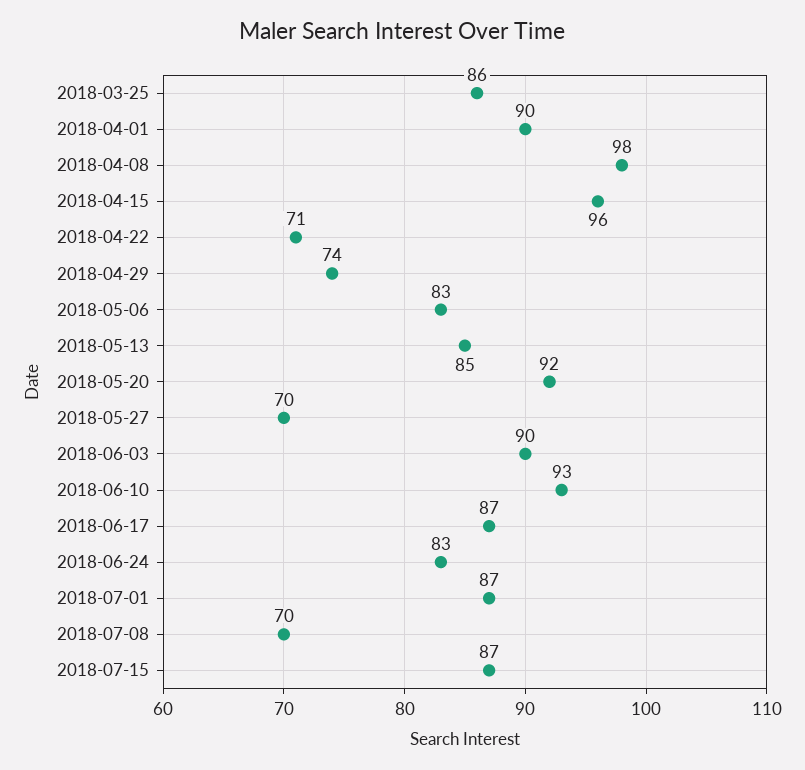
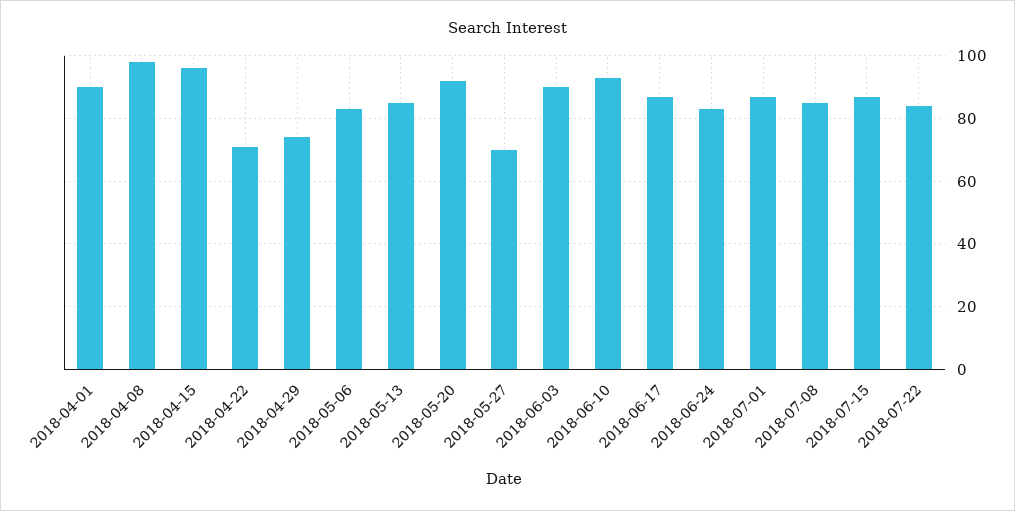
2018-03-25: 86 -> none
2018-07-08: 70 -> 85
2018-07-22: none -> 85

